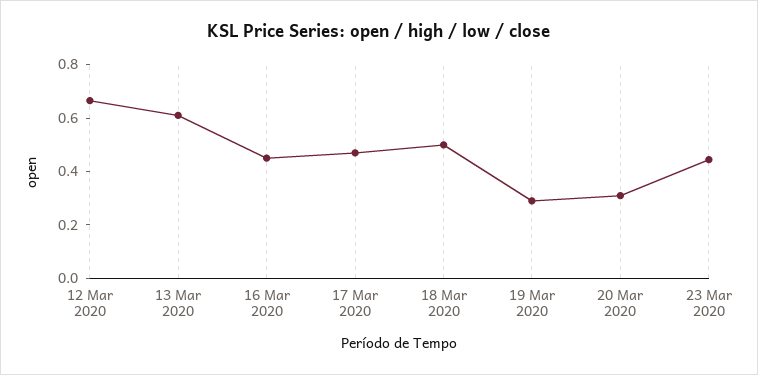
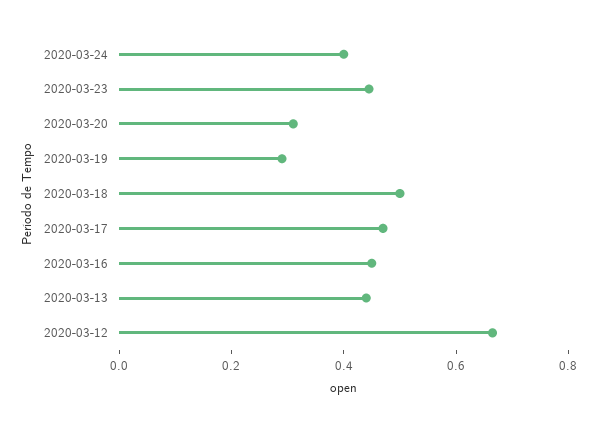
13 Mar 2020: 0.6 -> 0.45
2020-03-24: none -> 0.4

